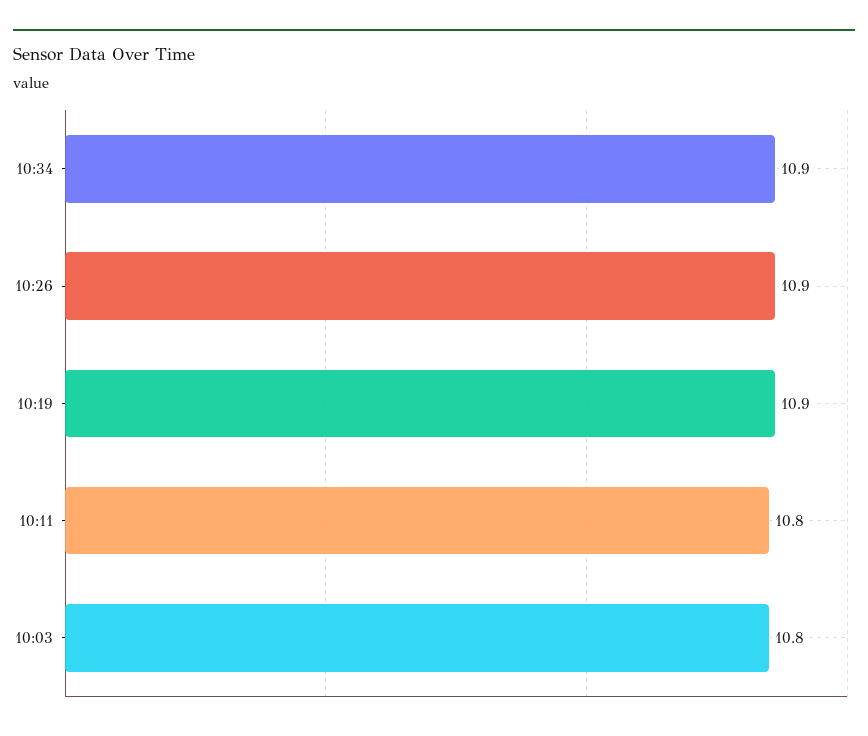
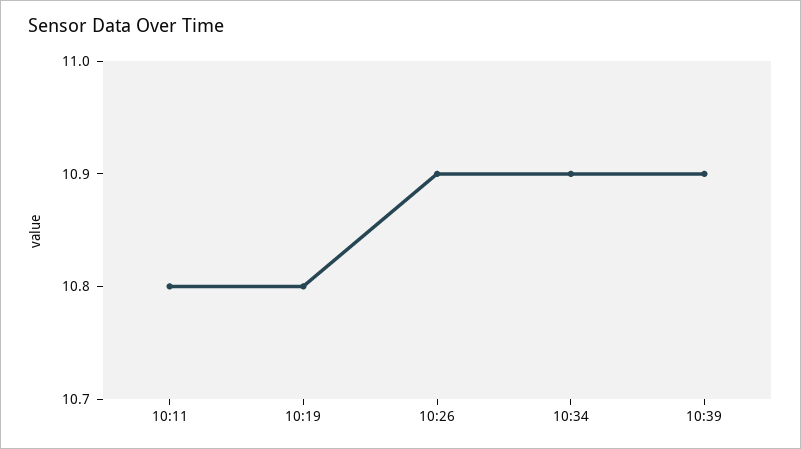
10:19: 10.9 -> 10.8
10:03: 10.8 -> none
10:39: none -> 10.9

